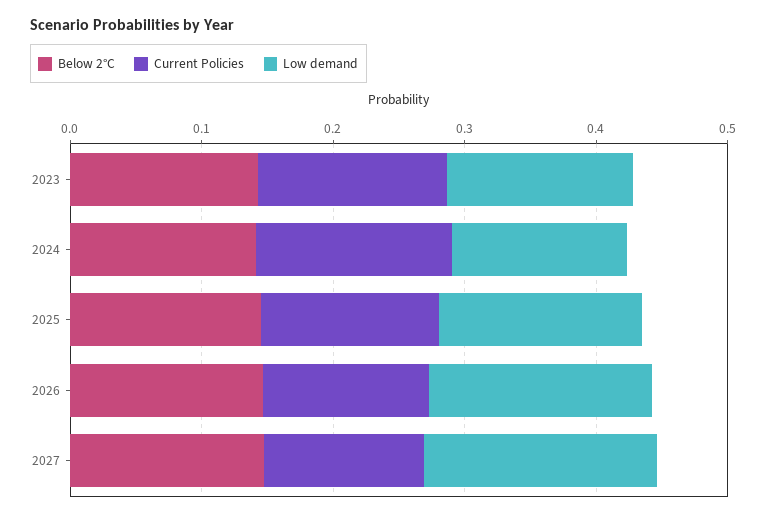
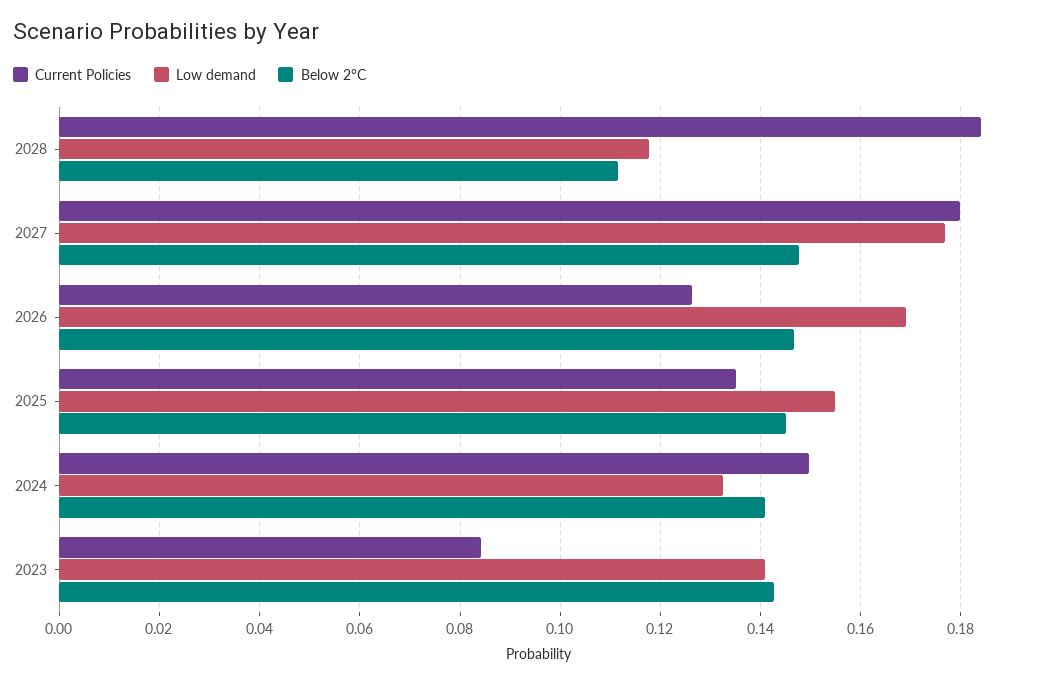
Current Policies, 2023: 0.14 -> 0.084
Current Policies, 2027: 0.12 -> 0.18
Current Policies, 2028: none -> 0.184
Low demand, 2028: none -> 0.118
Below 2°C, 2028: none -> 0.112

